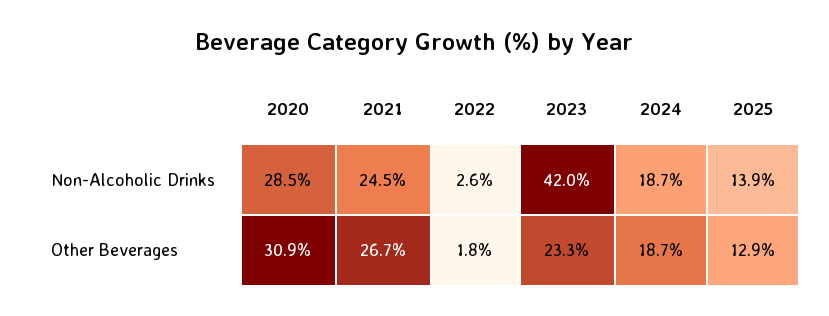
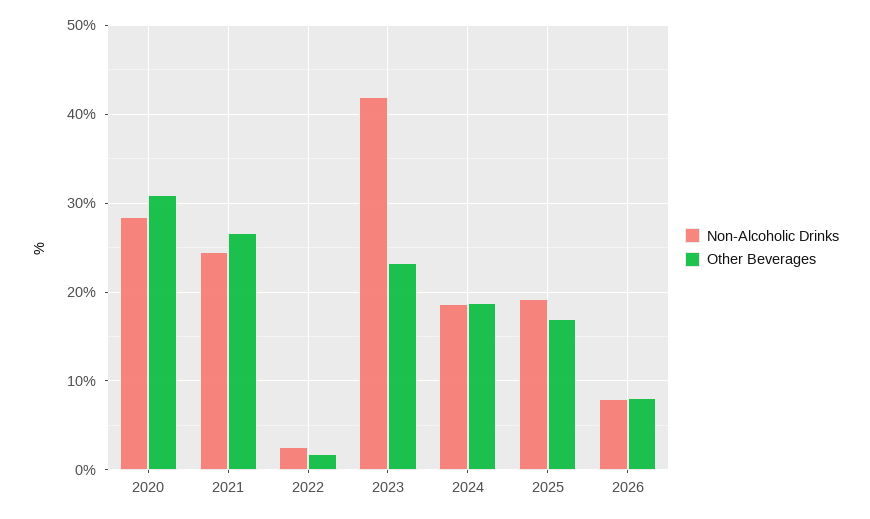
Non-Alcoholic Drinks, 2025: 13.9 -> 19
Other Beverages, 2025: 12.9 -> 17
Non-Alcoholic Drinks, 2026: none -> 8
Other Beverages, 2026: none -> 8

